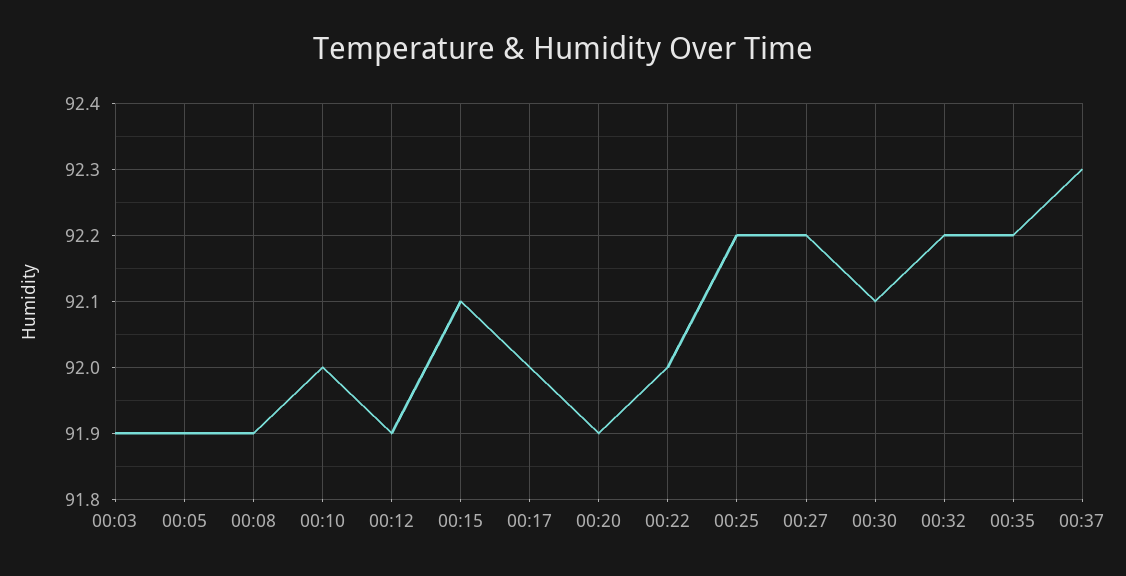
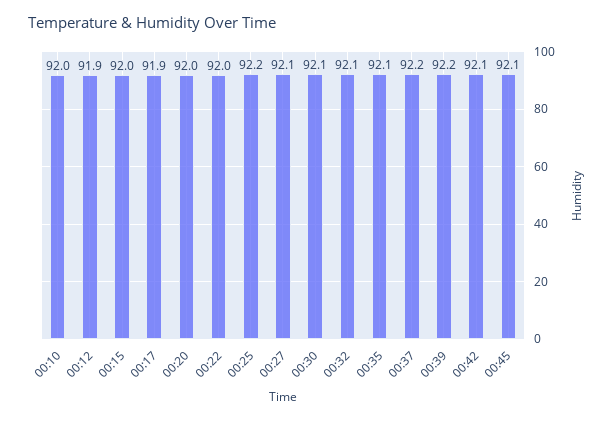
00:03: 91.9 -> none
00:05: 91.9 -> none
00:08: 91.9 -> none
00:15: 92.1 -> 92
00:17: 92 -> 91.9
00:20: 91.9 -> 92
00:27: 92.2 -> 92.1
00:32: 92.2 -> 92.1
00:35: 92.2 -> 92.1
00:37: 92.3 -> 92.2
00:39: none -> 92.2
00:42: none -> 92.1
00:45: none -> 92.1

